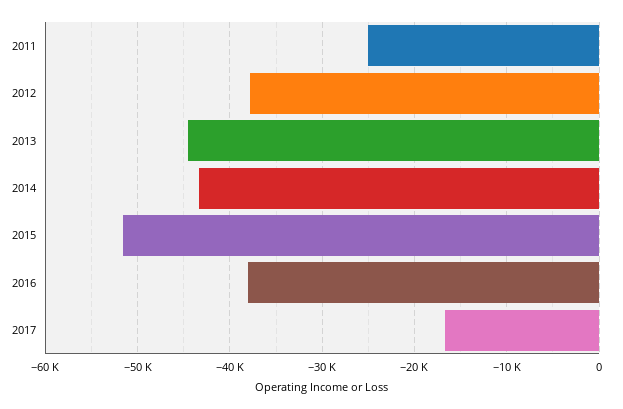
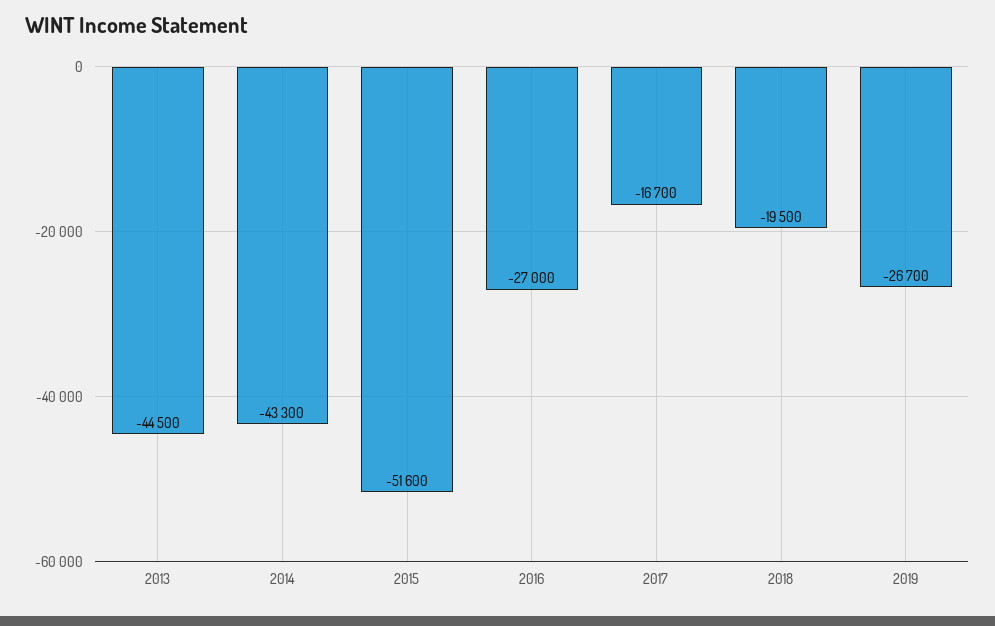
2011: -25000 -> none
2012: -38000 -> none
2016: -38000 -> -27000
2018: none -> -19500
2019: none -> -26700

